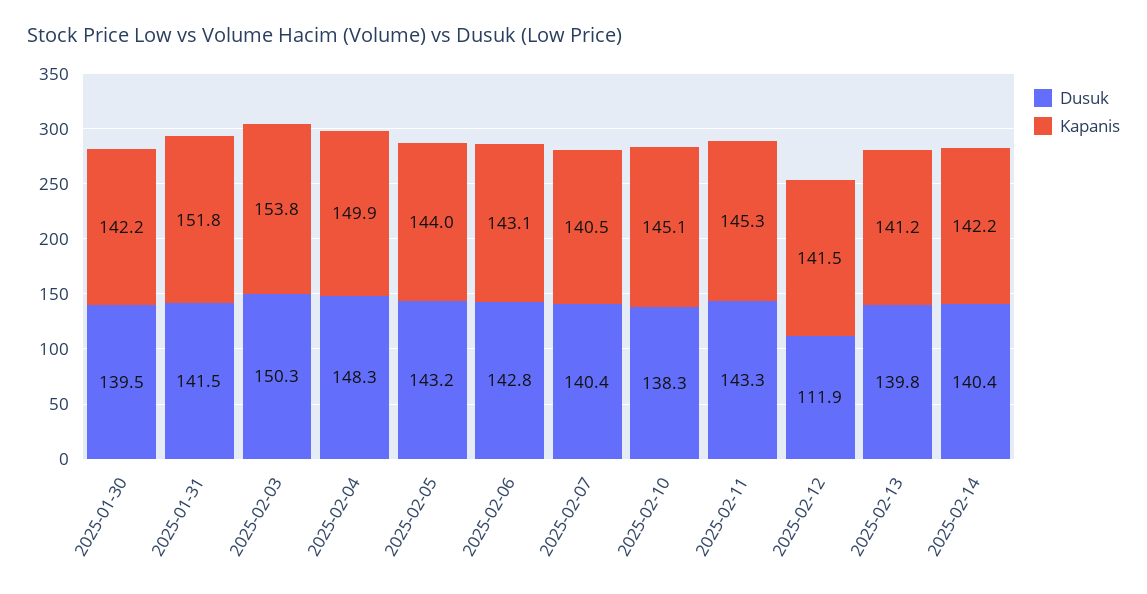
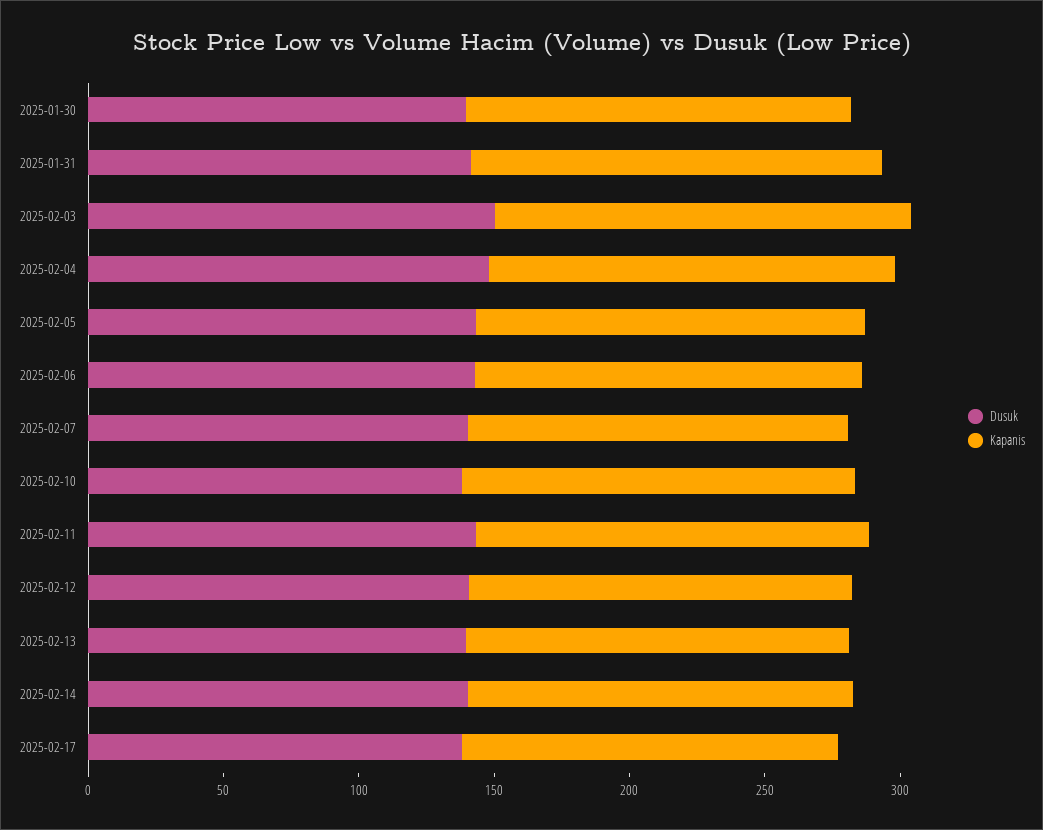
Dusuk, 2025-02-12: 111.9 -> 140
Dusuk, 2025-02-17: none -> 140
Kapanis, 2025-02-17: none -> 140

